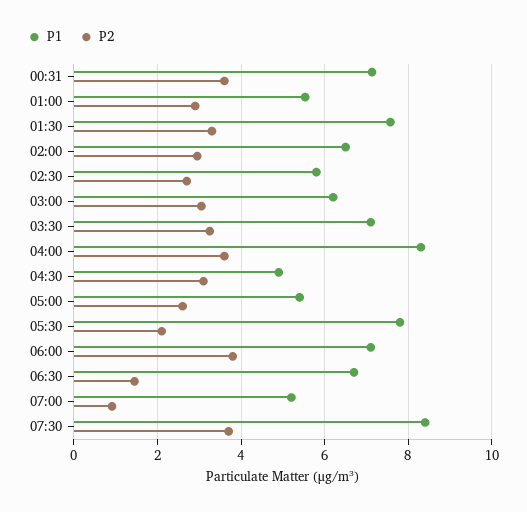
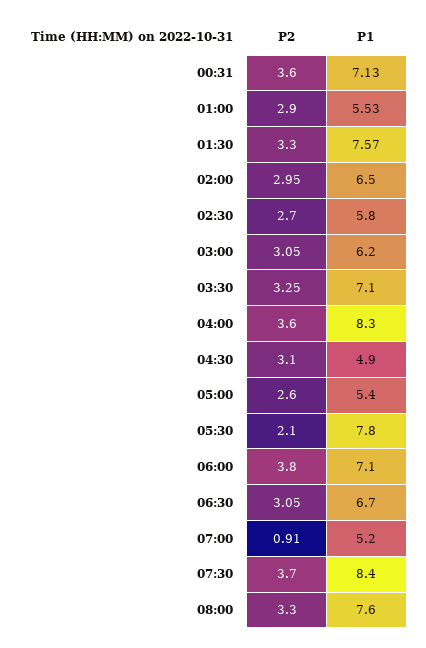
P2, 06:30: 1.4 -> 3.05
P2, 08:00: none -> 3.3
P1, 08:00: none -> 7.6

